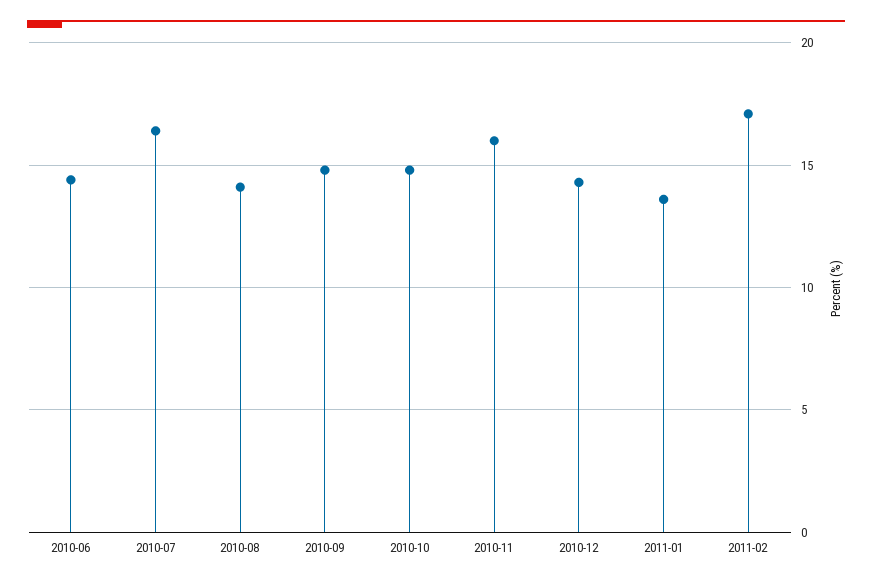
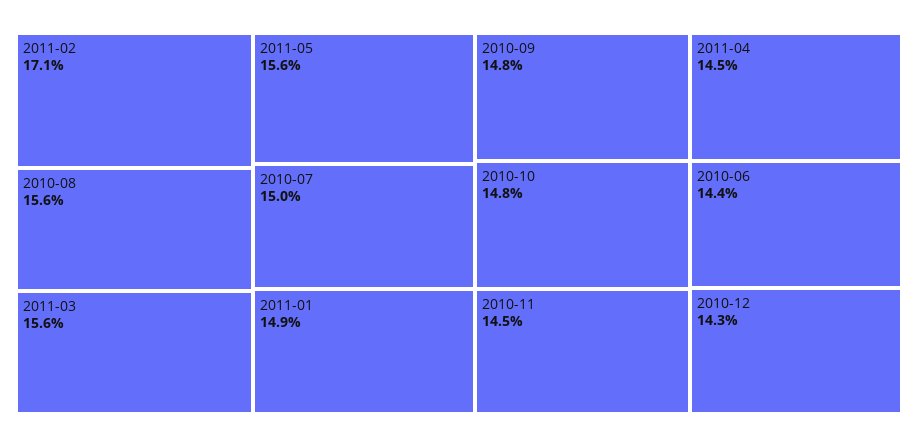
2010-07: 16.5 -> 15
2010-08: 14 -> 15.6
2010-11: 16 -> 14.5
2011-01: 13.5 -> 14.9
2011-03: none -> 15.6
2011-05: none -> 15.6
2011-04: none -> 14.5

